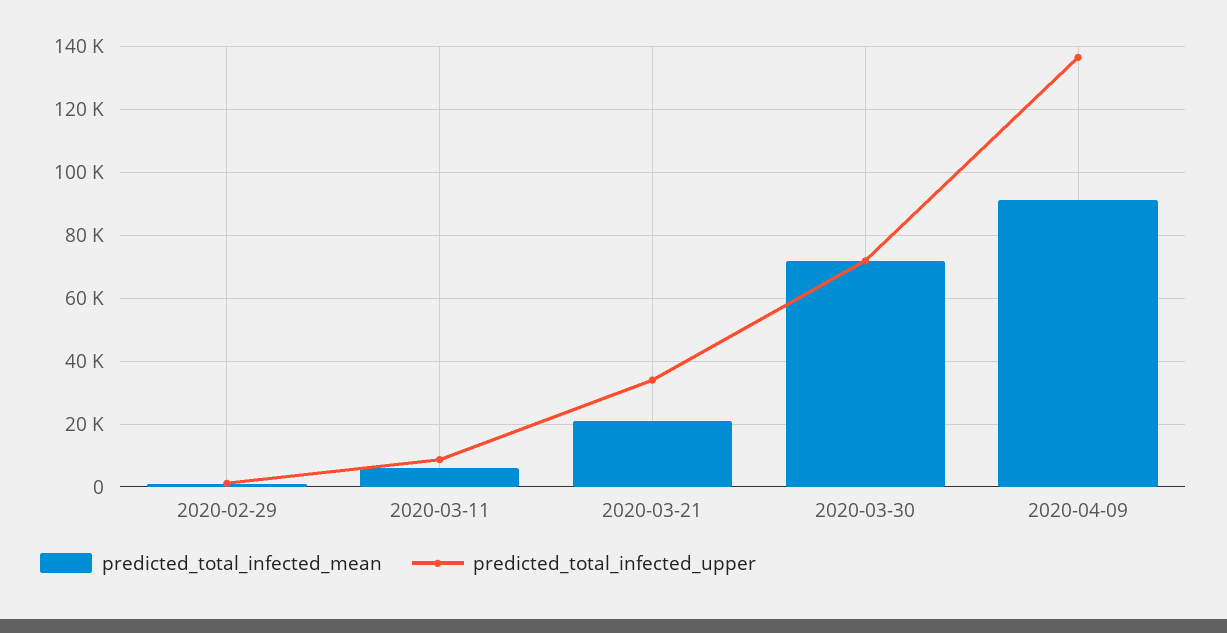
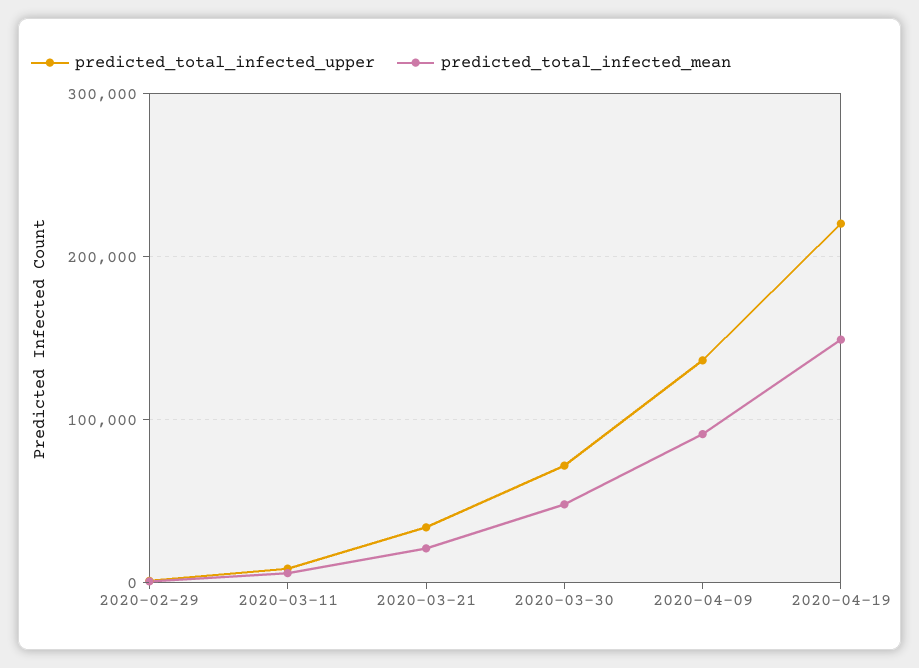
predicted_total_infected_mean, 2020-03-30: 72000 -> 50000
predicted_total_infected_upper, 2020-04-19: none -> 220000
predicted_total_infected_mean, 2020-04-19: none -> 150000

